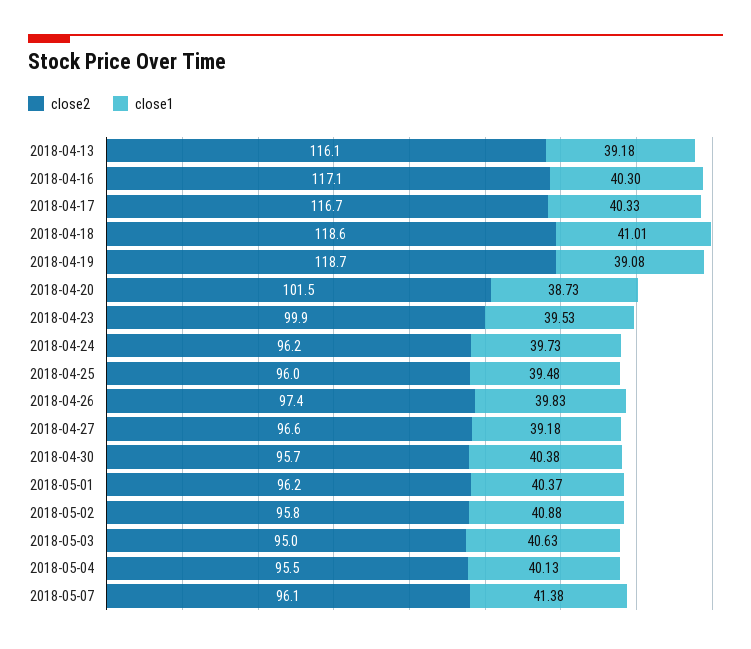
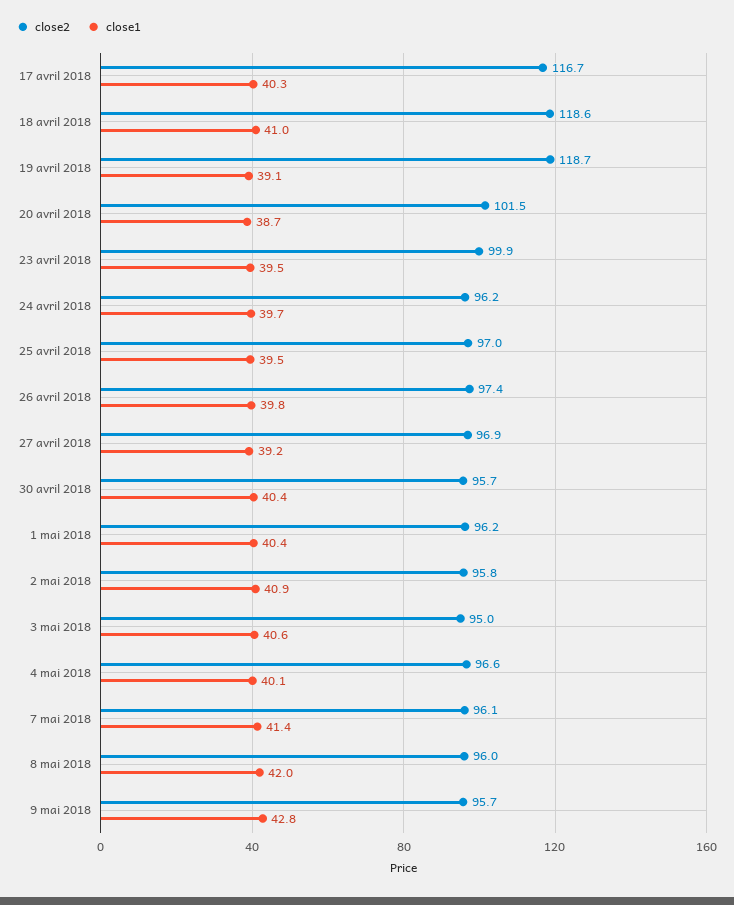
close2, 2018-04-13: 116.1 -> none
close1, 2018-04-13: 39.18 -> none
close2, 2018-04-16: 117.1 -> none
close1, 2018-04-16: 40.3 -> none
close2, 2018-04-25: 96 -> 97
close2, 2018-04-27: 96.6 -> 96.9
close2, 2018-05-04: 95.5 -> 96.6
close2, 8 mai 2018: none -> 96
close1, 8 mai 2018: none -> 42
close2, 9 mai 2018: none -> 95.7
close1, 9 mai 2018: none -> 42.8

